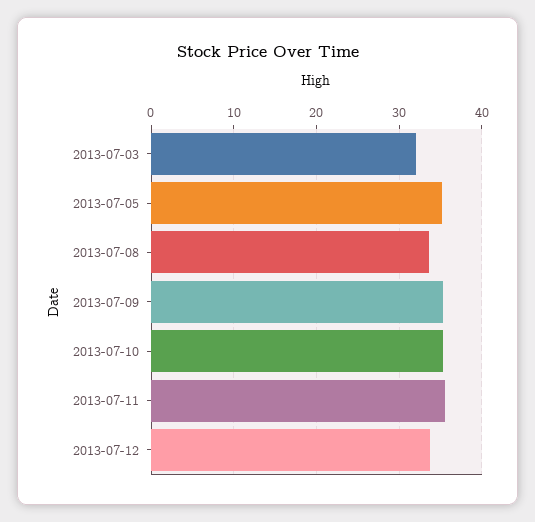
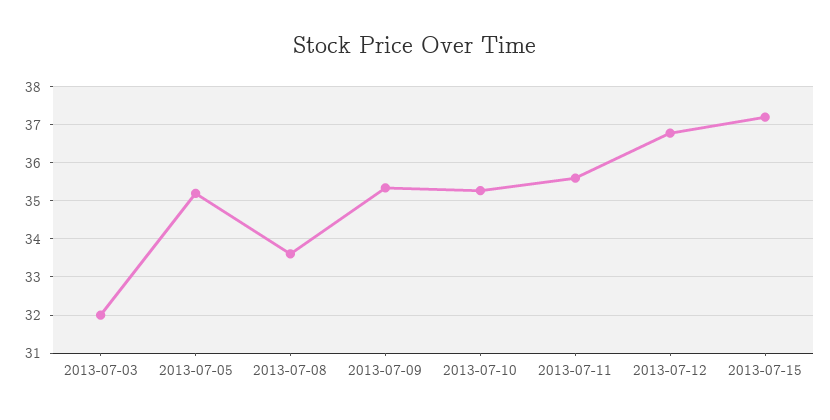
2013-07-12: 34 -> 36.8
2013-07-15: none -> 37.2

